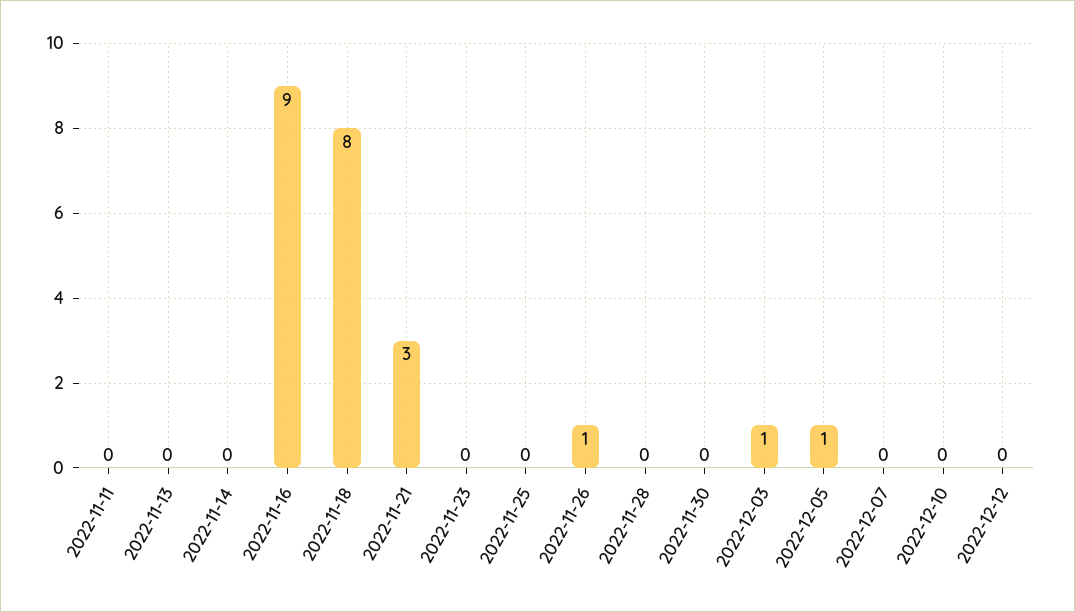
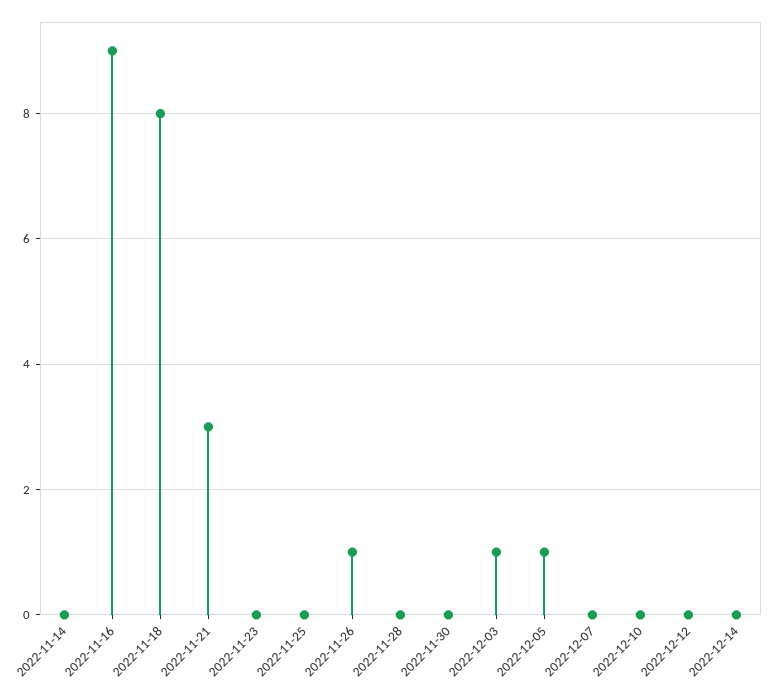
2022-11-11: 0 -> none
2022-11-13: 0 -> none
2022-12-14: none -> 0

